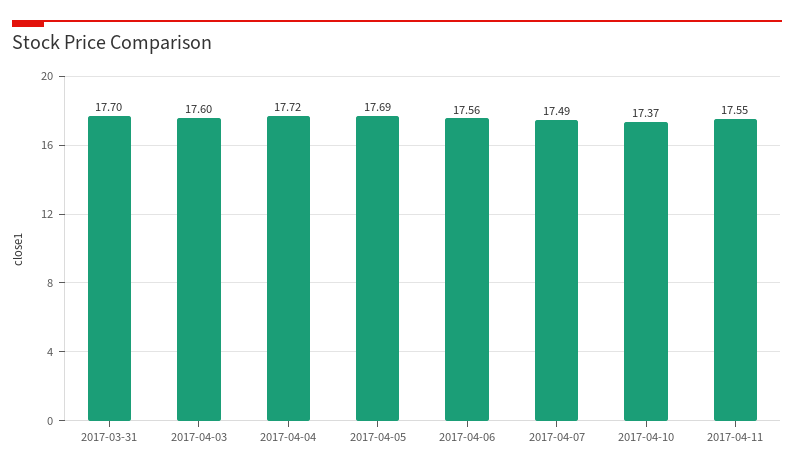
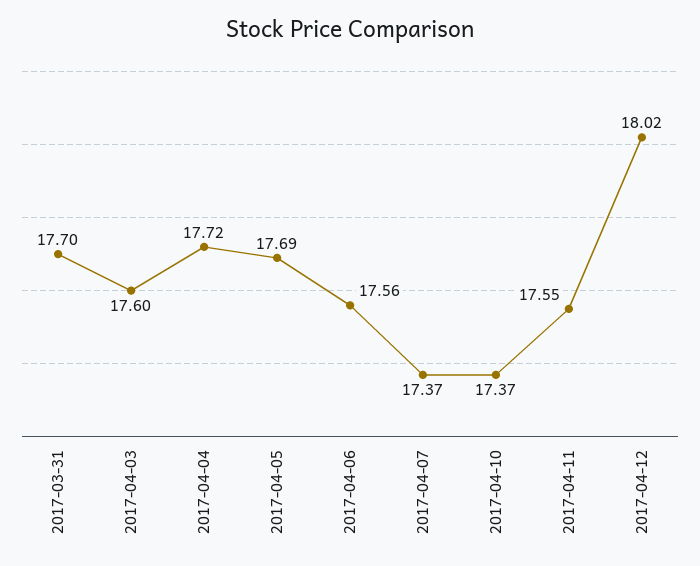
2017-04-07: 17.49 -> 17.37
2017-04-12: none -> 18.02

